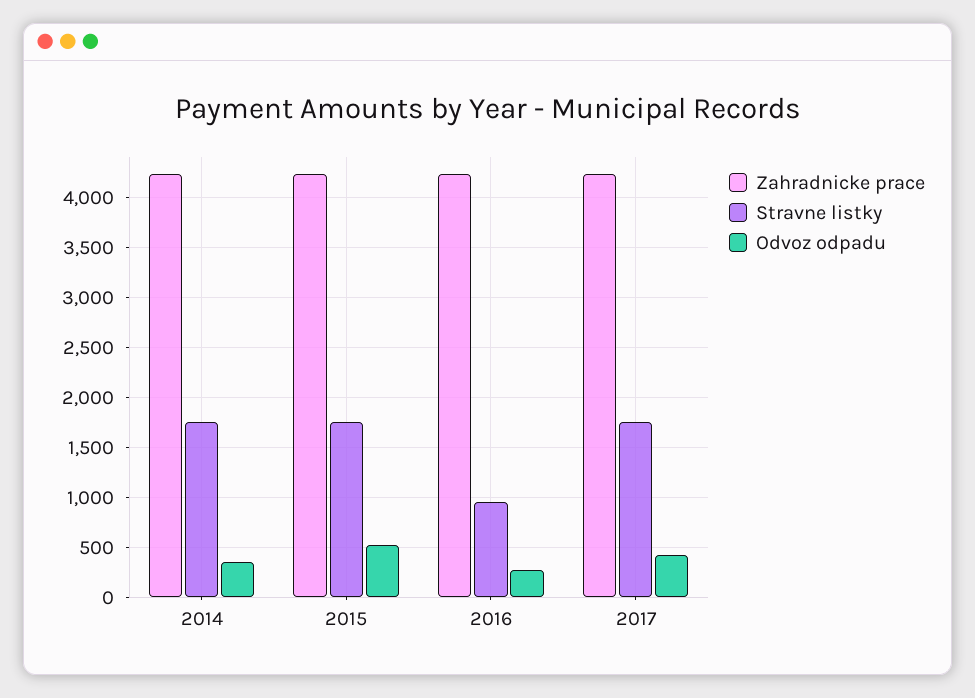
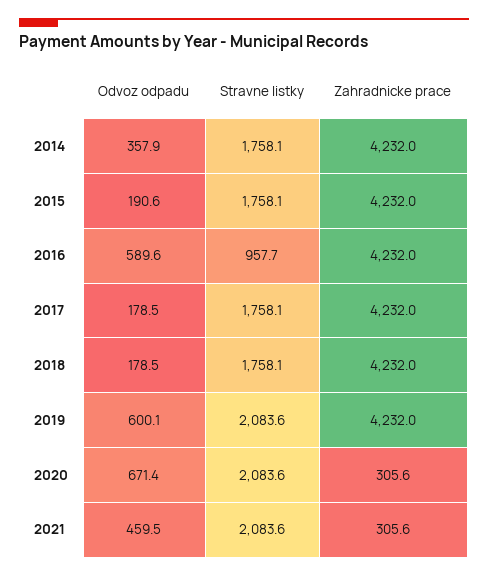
Odvoz odpadu, 2015: 500 -> 190.6
Odvoz odpadu, 2016: 300 -> 589.6
Odvoz odpadu, 2017: 400 -> 178.5
Odvoz odpadu, 2018: none -> 178.5
Stravne listky, 2018: none -> 1758.1
Zahradnicke prace, 2018: none -> 4232
Odvoz odpadu, 2019: none -> 600.1
Stravne listky, 2019: none -> 2083.6
Zahradnicke prace, 2019: none -> 4232
Odvoz odpadu, 2020: none -> 671.4
Stravne listky, 2020: none -> 2083.6
Zahradnicke prace, 2020: none -> 305.6
Odvoz odpadu, 2021: none -> 459.5
Stravne listky, 2021: none -> 2083.6
Zahradnicke prace, 2021: none -> 305.6

